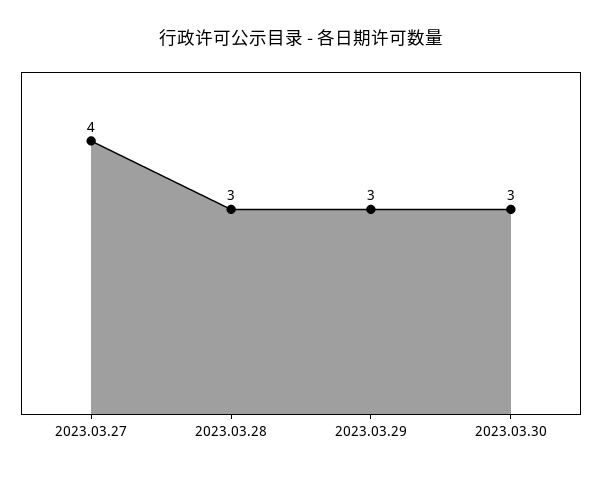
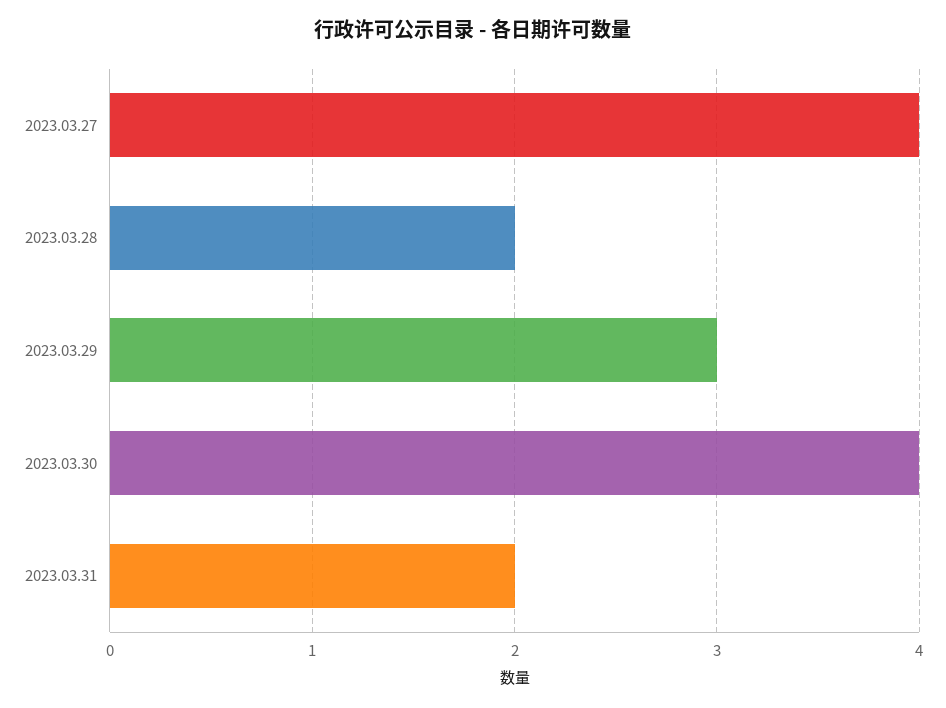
2023.03.28: 3 -> 2
2023.03.30: 3 -> 4
2023.03.31: none -> 2

